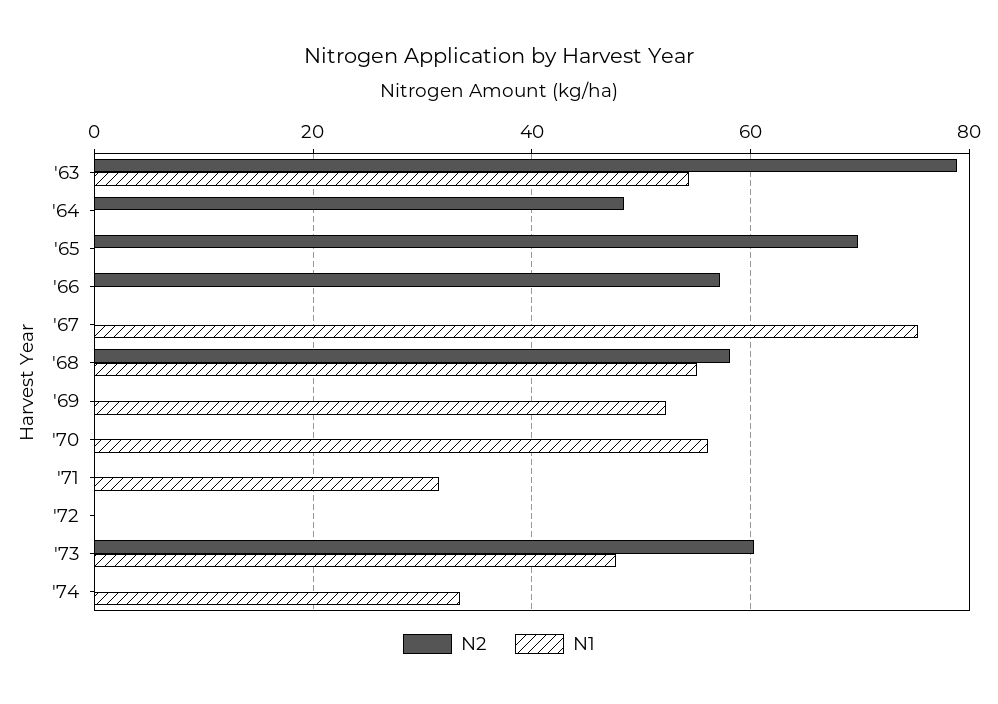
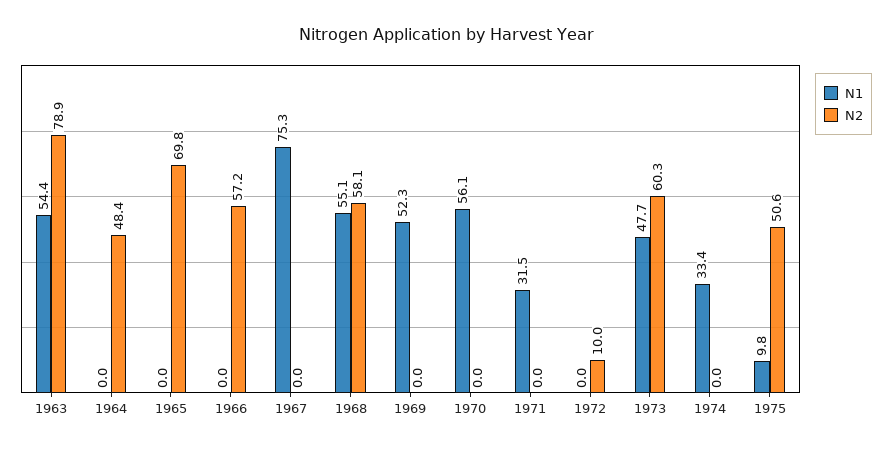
N2, '72: 0 -> 10
N1, 1975: none -> 9.8
N2, 1975: none -> 50.6

